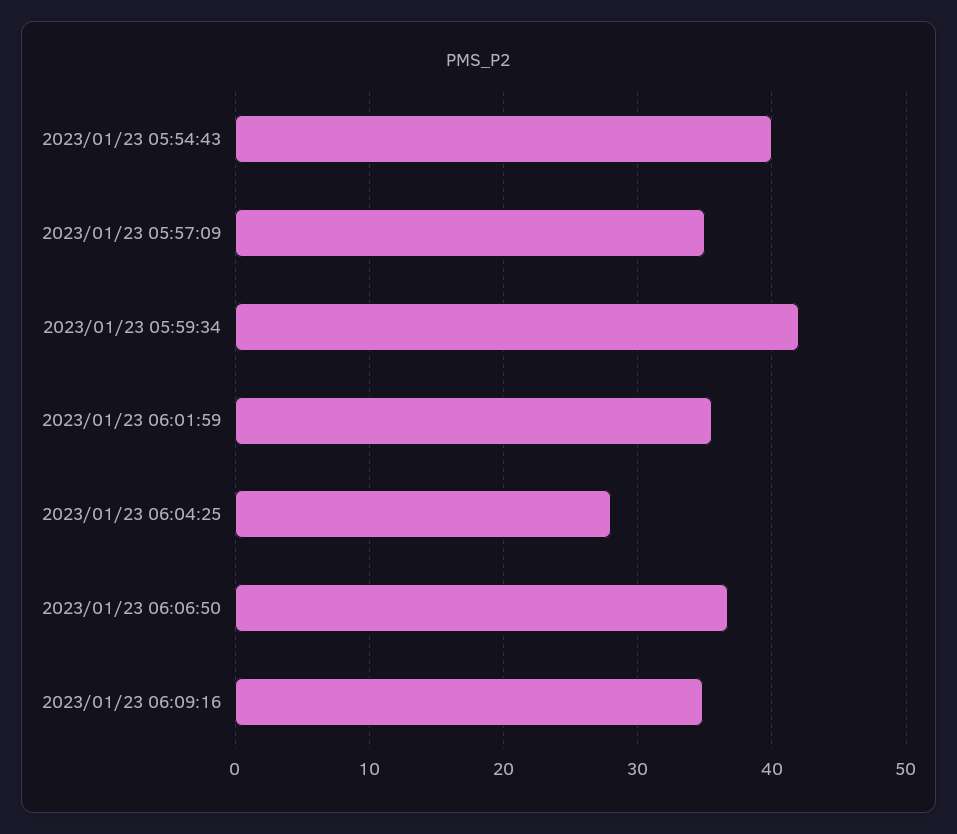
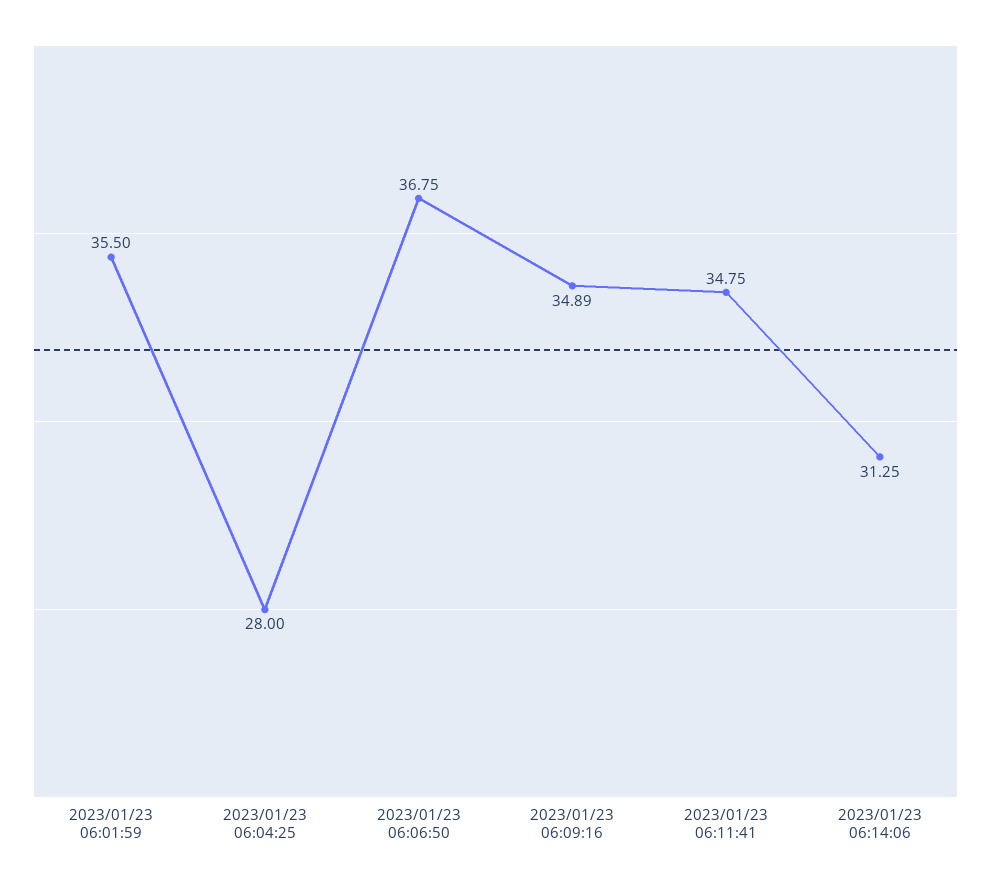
2023/01/23 05:54:43: 40 -> none
2023/01/23 05:57:09: 35 -> none
2023/01/23 05:59:34: 42 -> none
2023/01/23 06:11:41: none -> 34.75
2023/01/23 06:14:06: none -> 31.25

